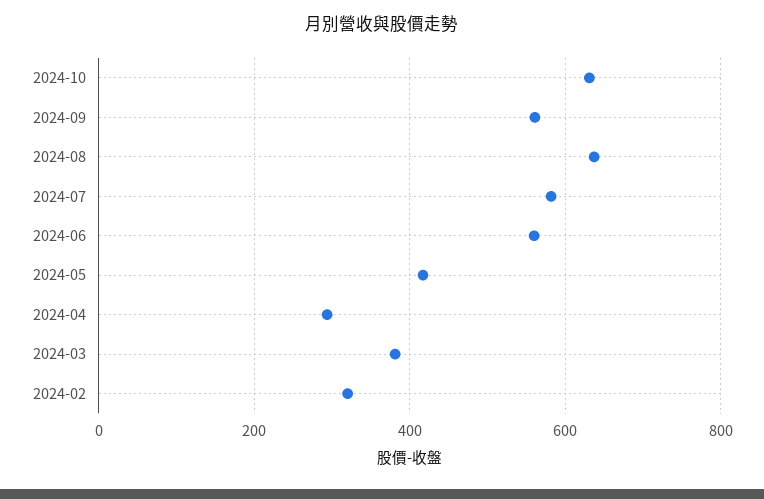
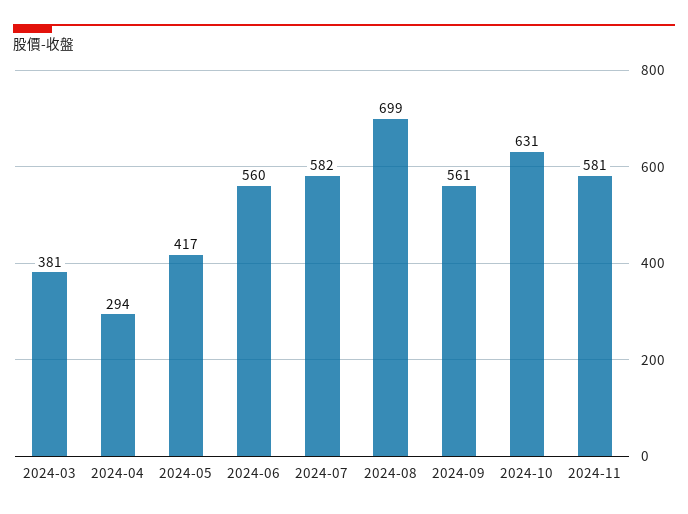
2024-08: 640 -> 699
2024-02: 320 -> none
2024-11: none -> 581

